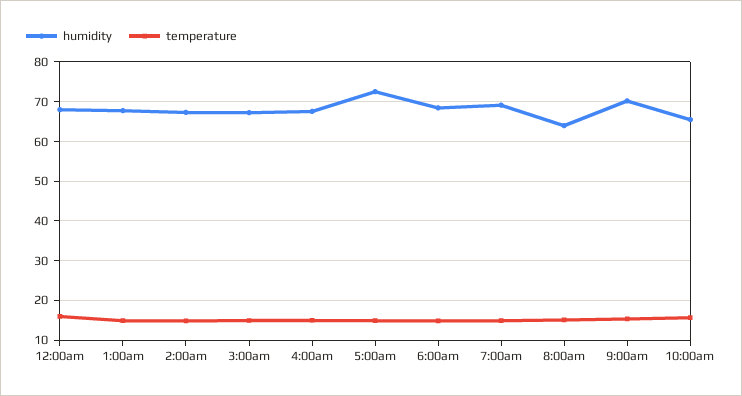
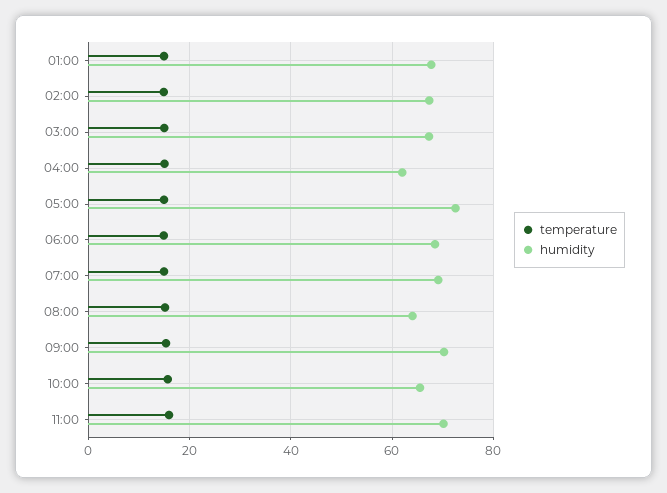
humidity, 12:00am: 68 -> none
temperature, 12:00am: 16 -> none
humidity, 4:00am: 68 -> 62
temperature, 11:00: none -> 16
humidity, 11:00: none -> 70

